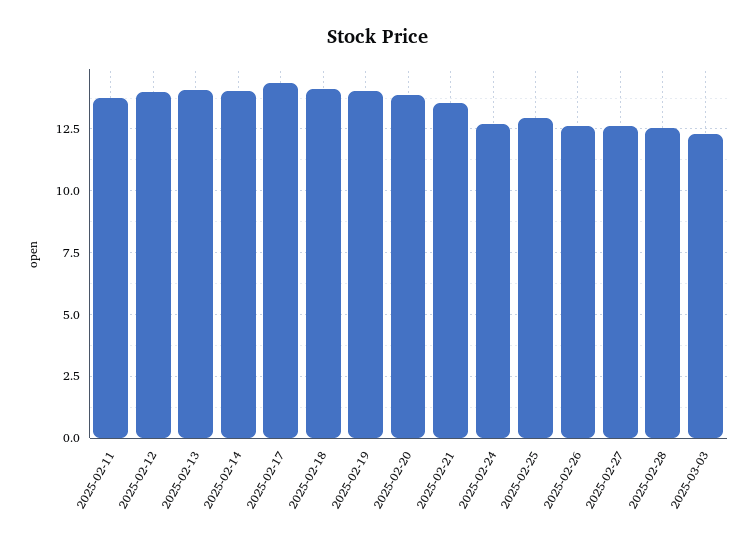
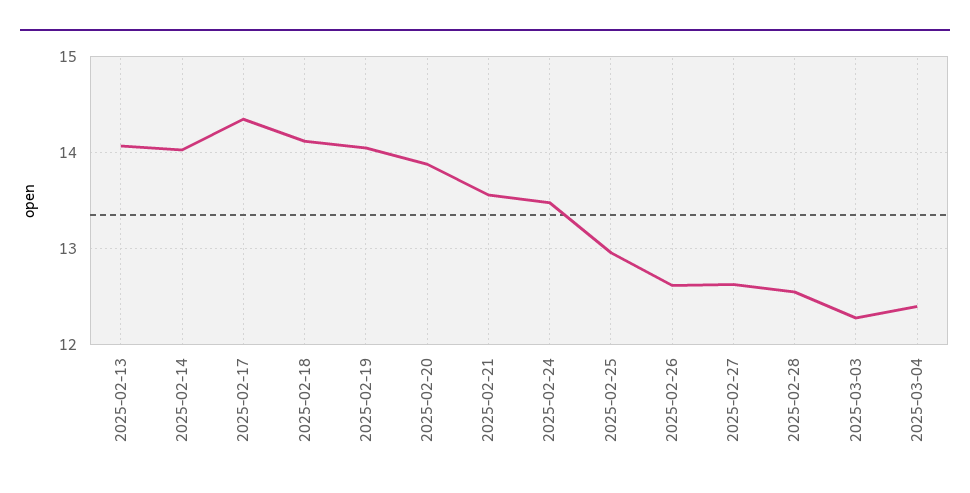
2025-02-11: 13.75 -> none
2025-02-12: 14 -> none
2025-02-24: 12.75 -> 13.5
2025-03-04: none -> 12.4

